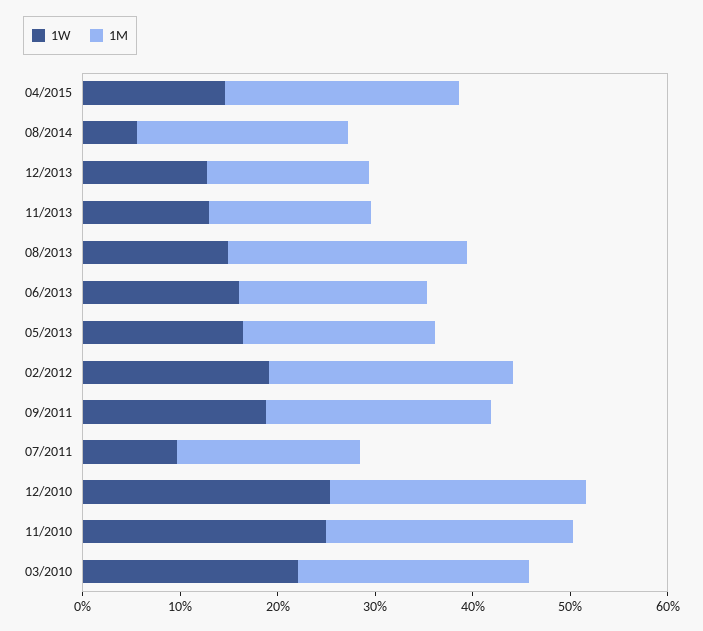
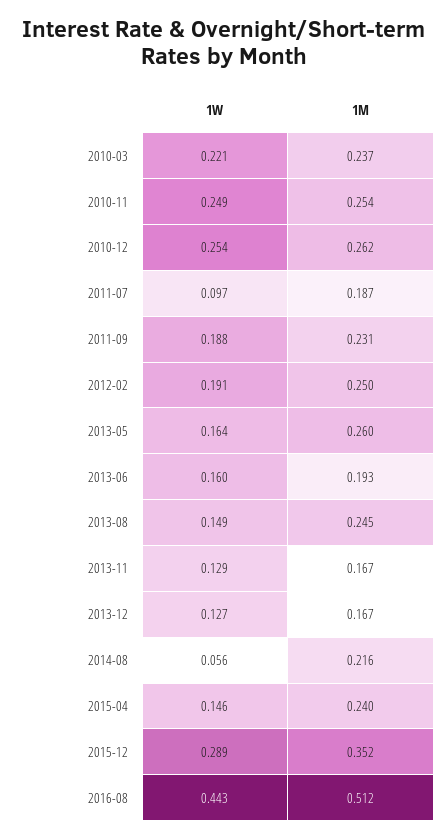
1M, 05/2013: 0.2 -> 0.26
1W, 2015-12: none -> 0.289
1M, 2015-12: none -> 0.352
1W, 2016-08: none -> 0.443
1M, 2016-08: none -> 0.512

